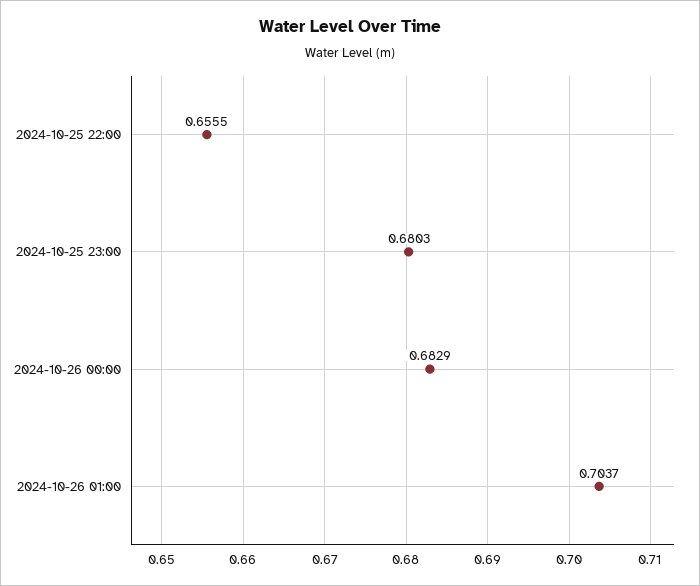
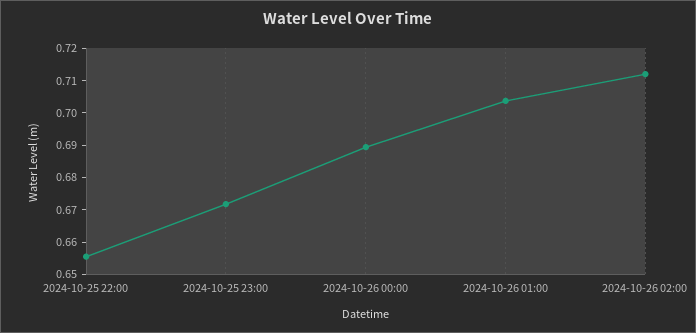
2024-10-25 23:00: 0.6803 -> 0.6725
2024-10-26 00:00: 0.6829 -> 0.69
2024-10-26 02:00: none -> 0.7125

